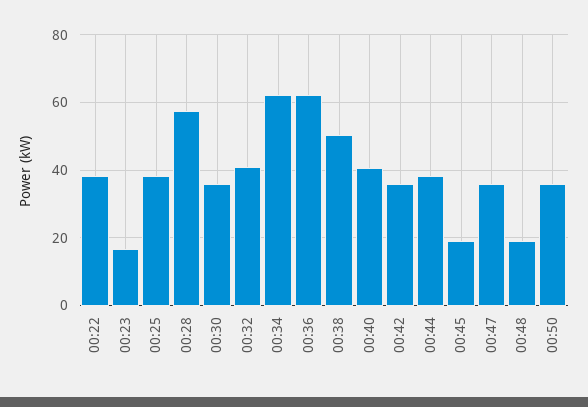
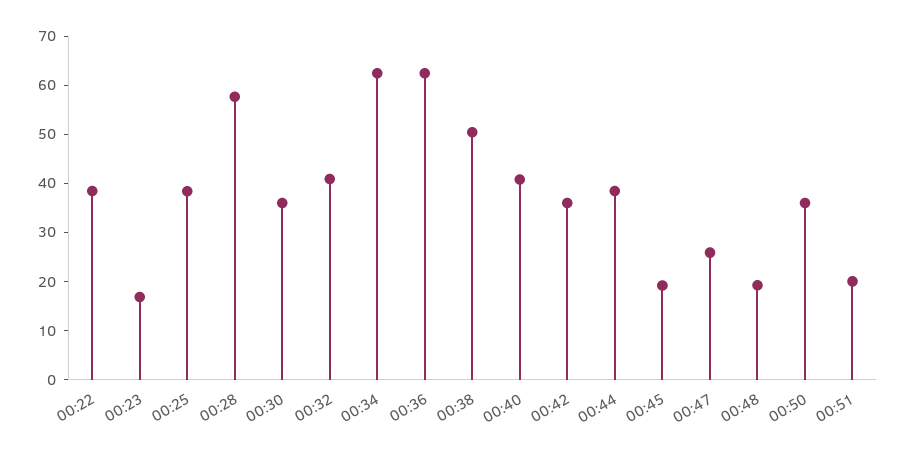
00:47: 36 -> 26
00:51: none -> 20

